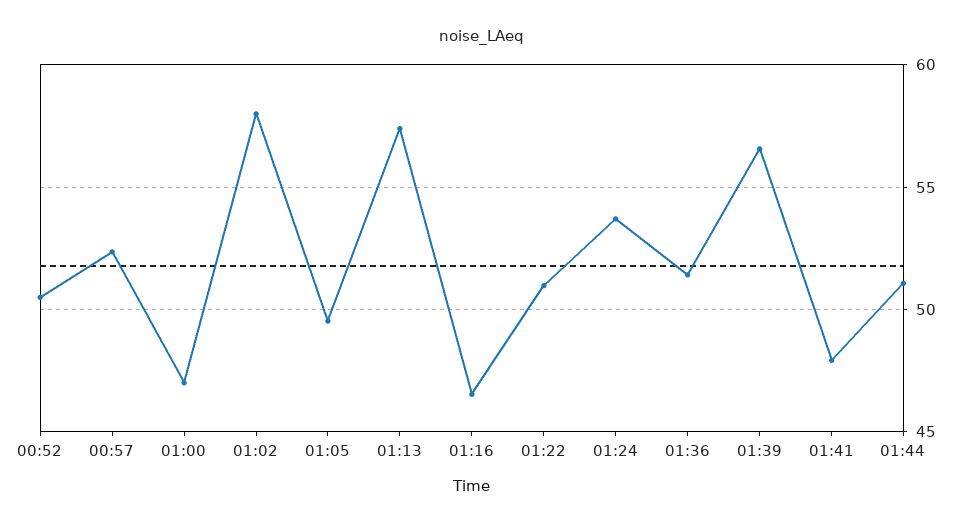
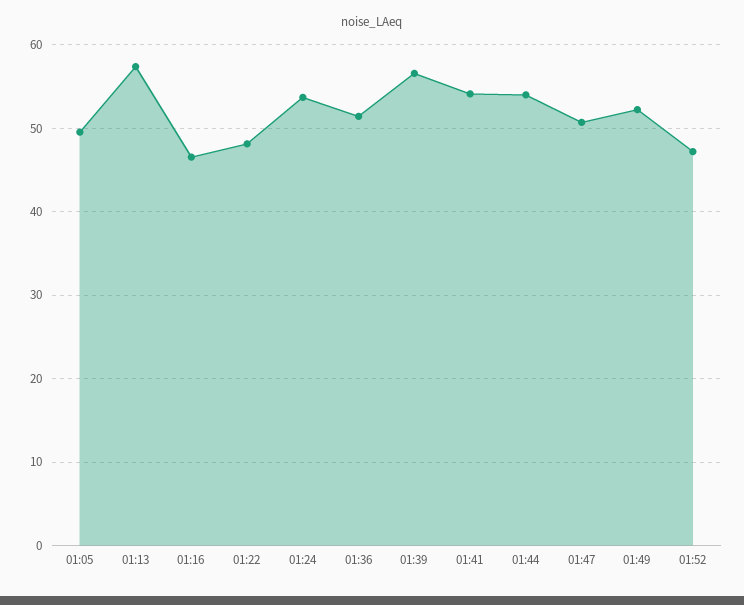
00:52: 50.5 -> none
00:57: 52.5 -> none
01:00: 47 -> none
01:02: 58 -> none
01:22: 51 -> 48
01:41: 48 -> 54
01:44: 51 -> 54
01:47: none -> 51
01:49: none -> 52
01:52: none -> 47

